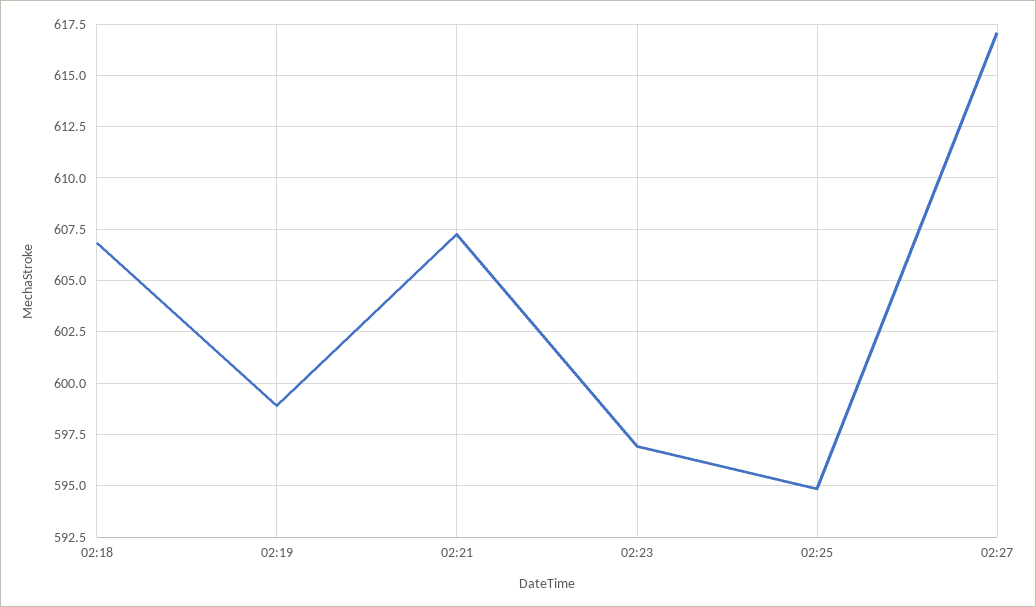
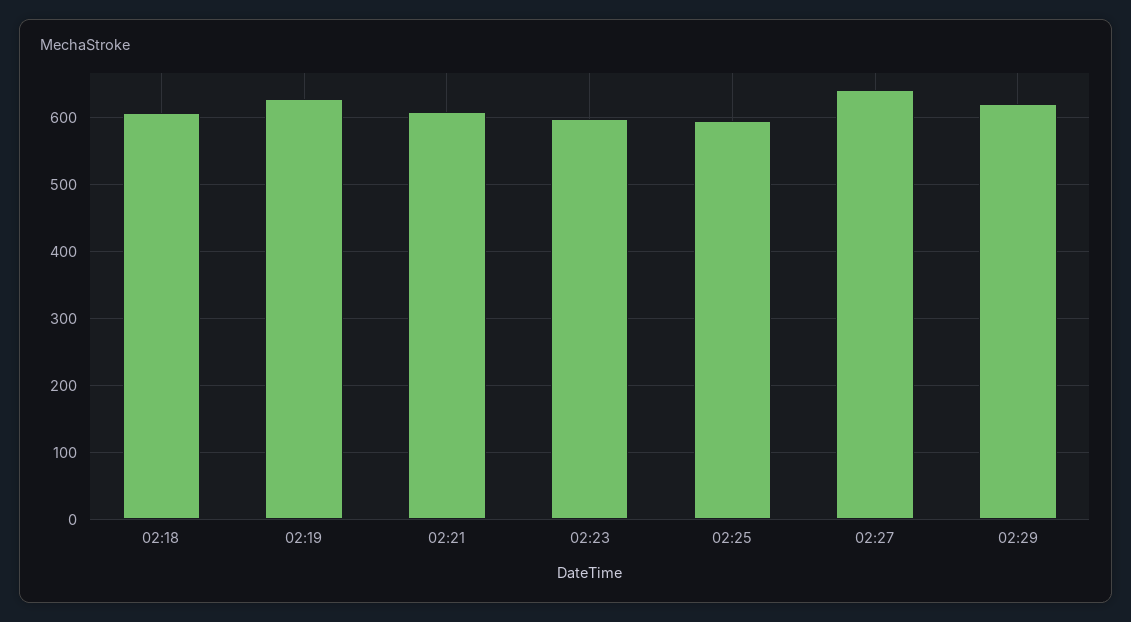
02:19: 599 -> 630
02:27: 617 -> 640
02:29: none -> 620

